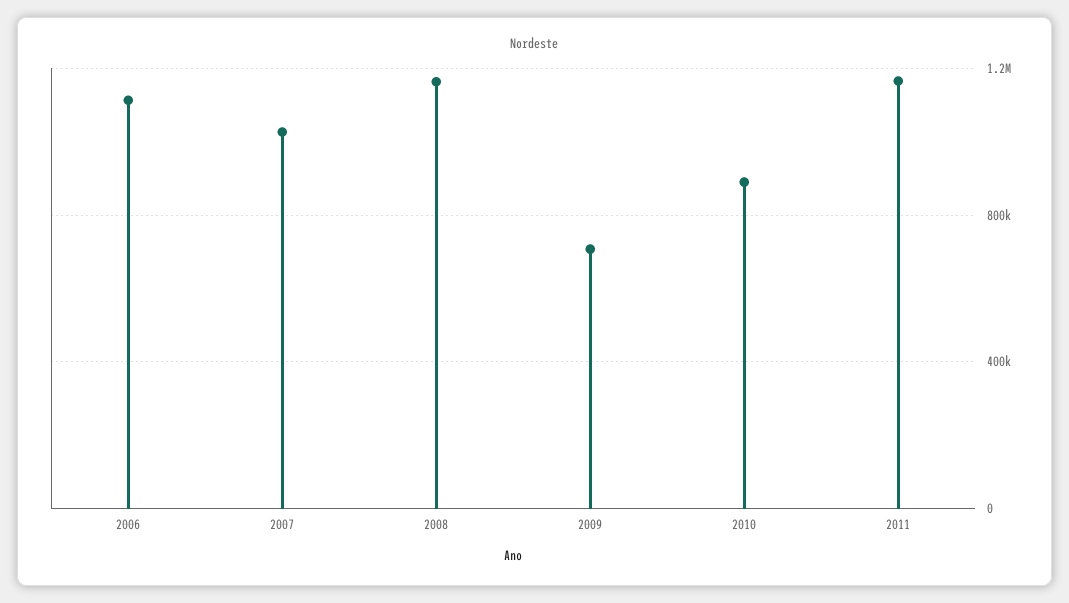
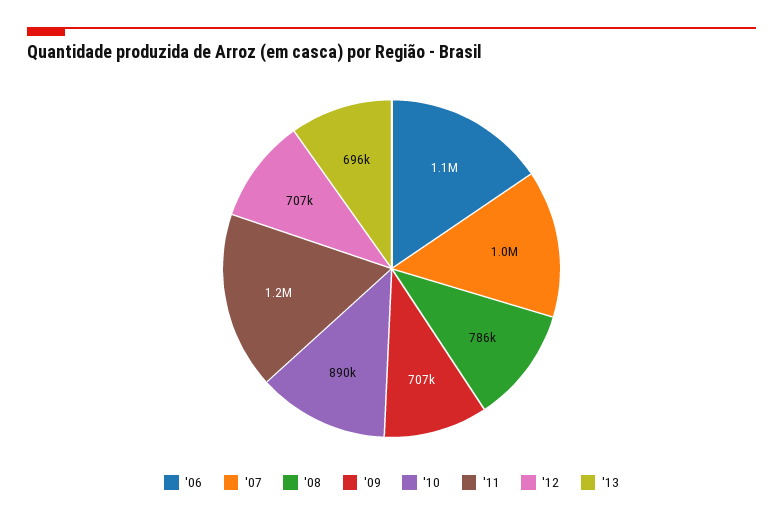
2008: 1150000 -> 786000
'12: none -> 707000
'13: none -> 696000

